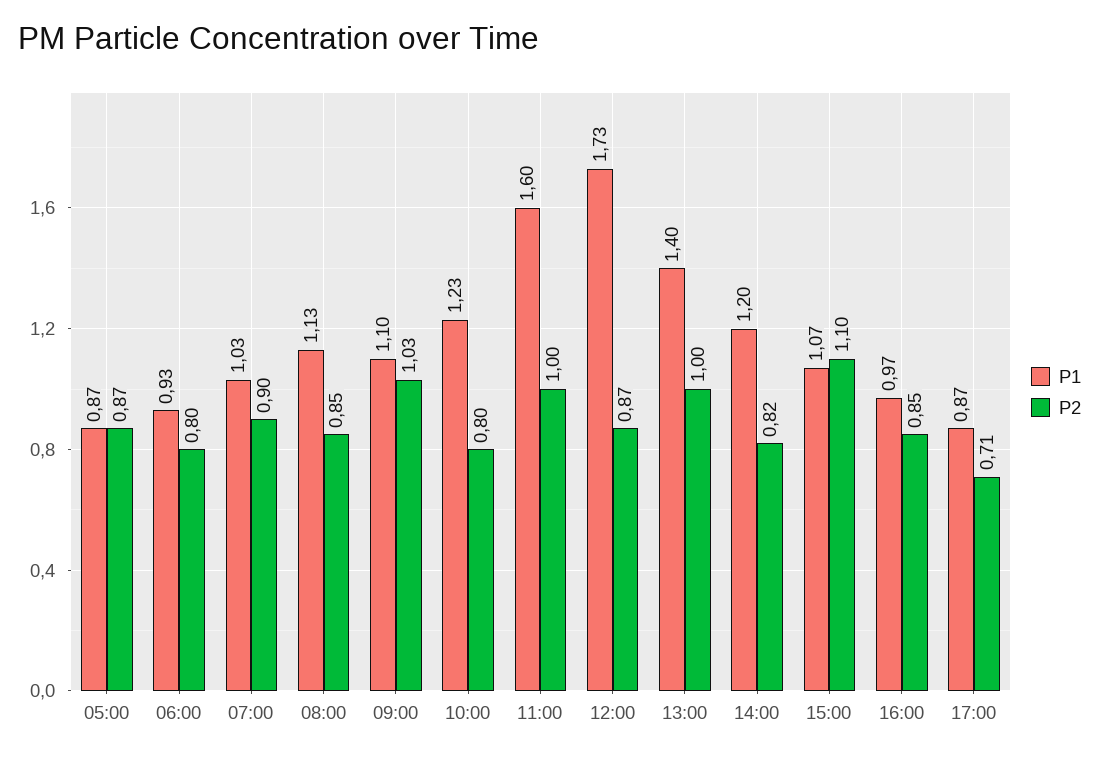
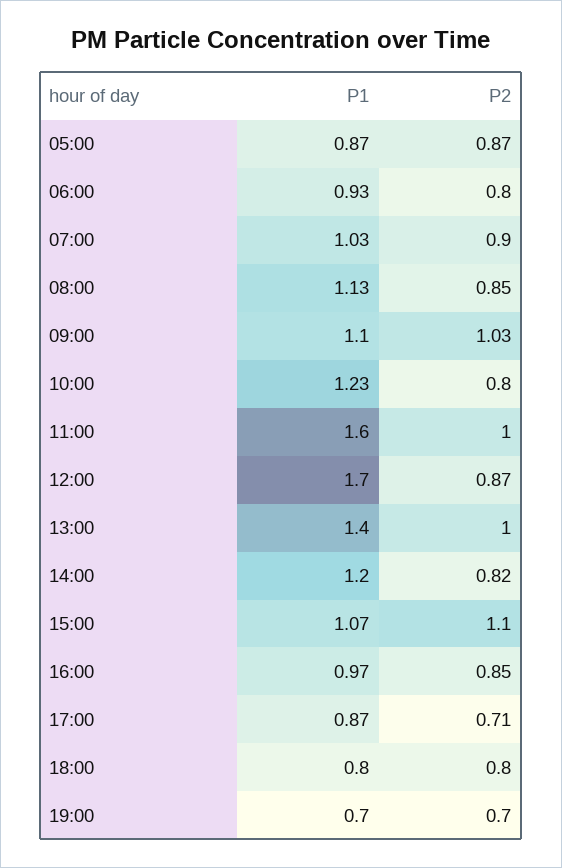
P1, 12:00: 1.73 -> 1.7
P1, 18:00: none -> 0.8
P2, 18:00: none -> 0.8
P1, 19:00: none -> 0.7
P2, 19:00: none -> 0.7

